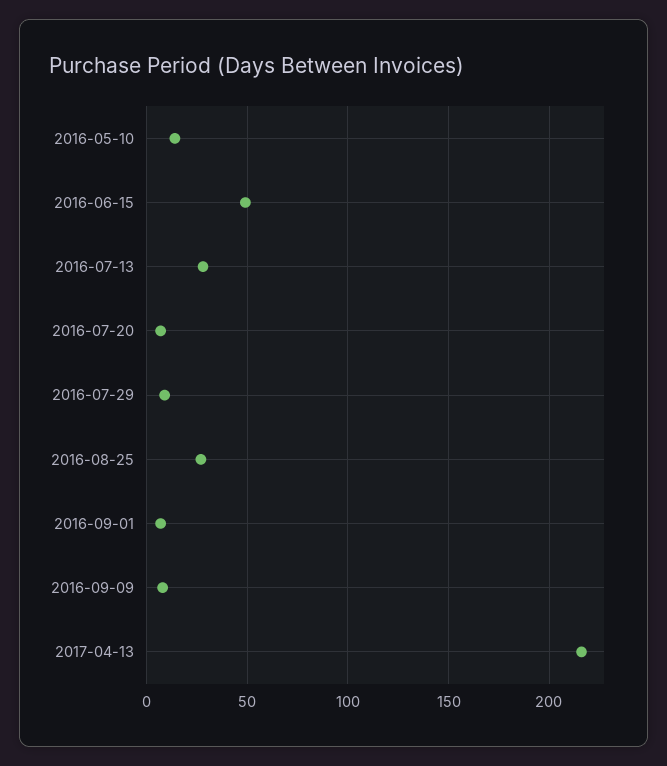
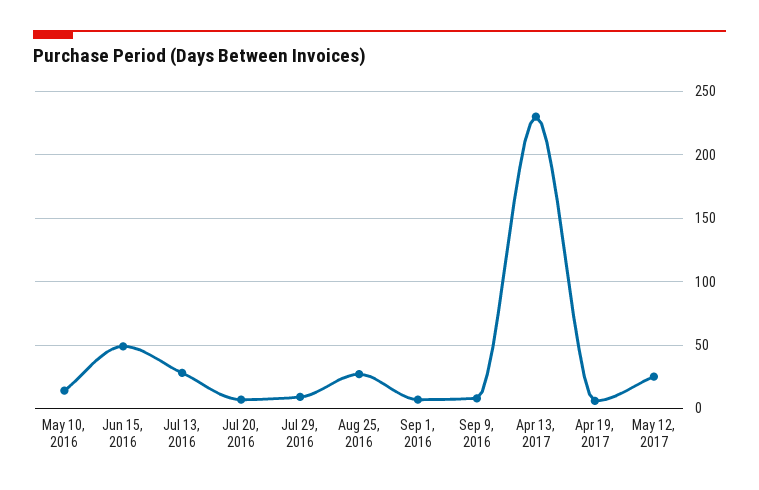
2017-04-13: 215 -> 230
Apr 19, 2017: none -> 5
May 12, 2017: none -> 25

